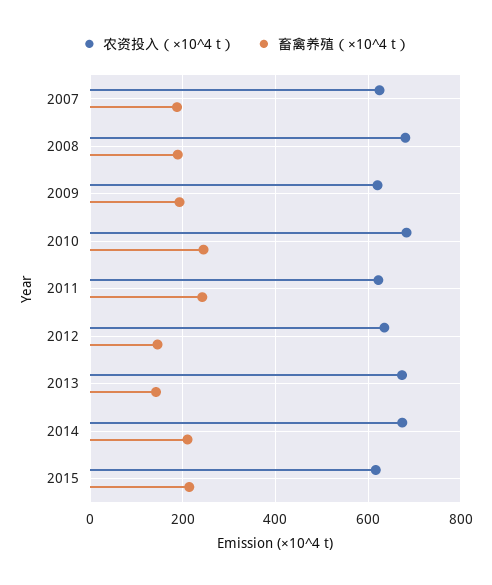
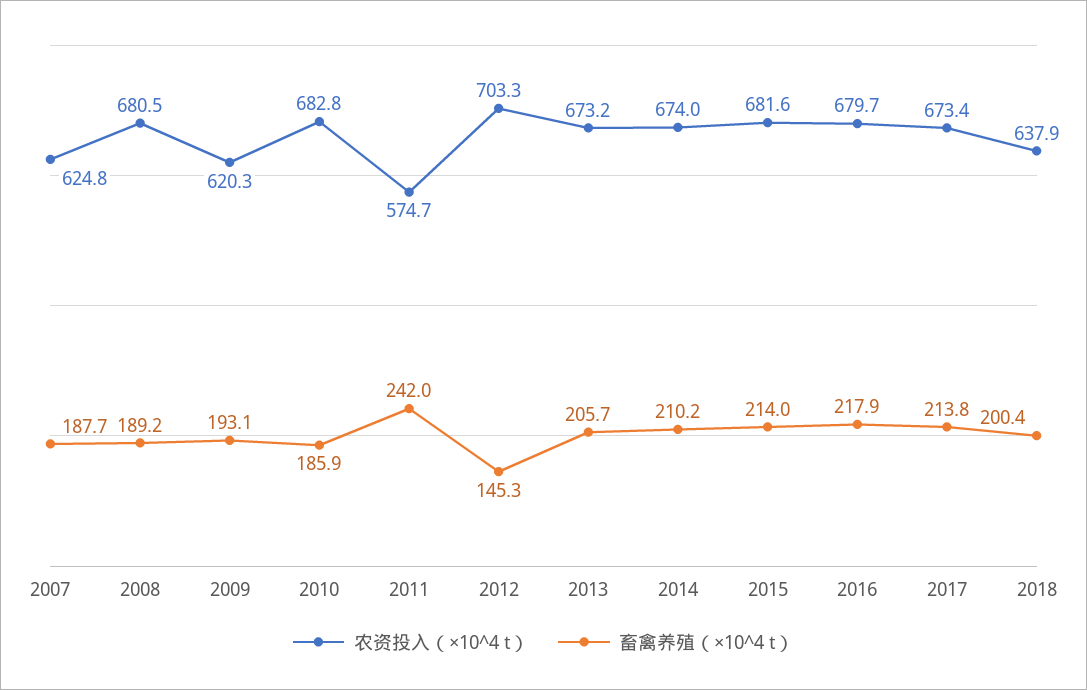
畜禽养殖（×10^4 t）, 2010: 240 -> 185.9
农资投入（×10^4 t）, 2011: 620 -> 574.7
农资投入（×10^4 t）, 2012: 640 -> 703.3
畜禽养殖（×10^4 t）, 2013: 140 -> 205.7
农资投入（×10^4 t）, 2015: 620 -> 681.6
农资投入（×10^4 t）, 2016: none -> 679.7
畜禽养殖（×10^4 t）, 2016: none -> 217.9
农资投入（×10^4 t）, 2017: none -> 673.4
畜禽养殖（×10^4 t）, 2017: none -> 213.8
农资投入（×10^4 t）, 2018: none -> 637.9
畜禽养殖（×10^4 t）, 2018: none -> 200.4

